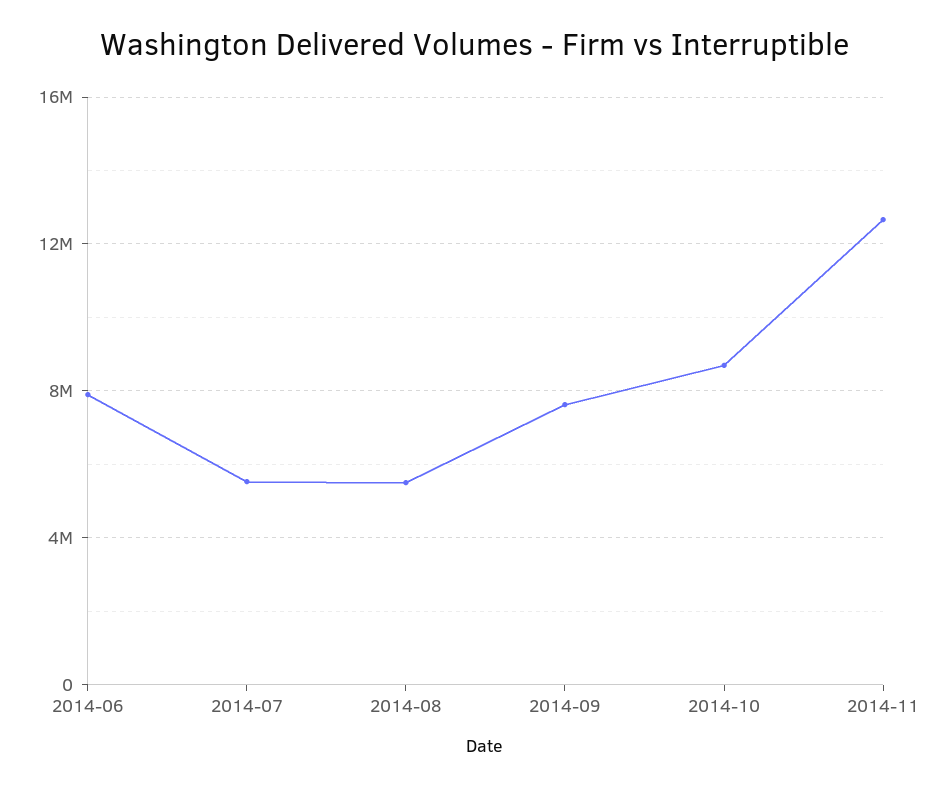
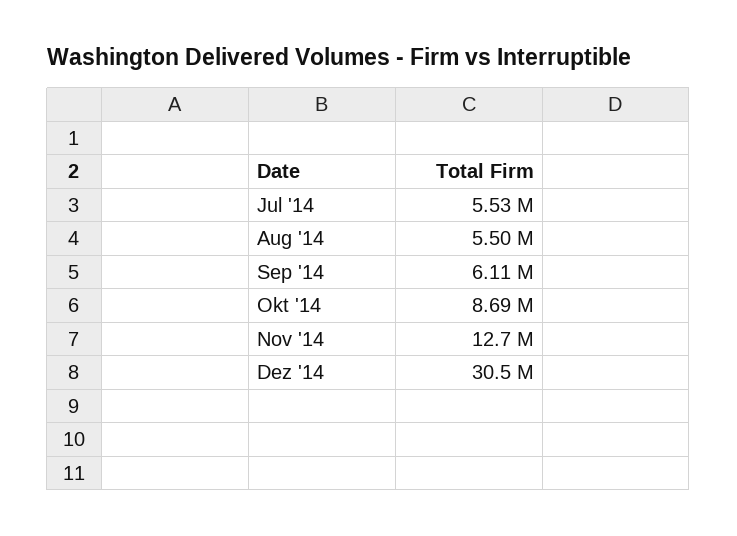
2014-06: 8000000 -> none
2014-09: 7500000 -> 6110000
Dez '14: none -> 30500000

